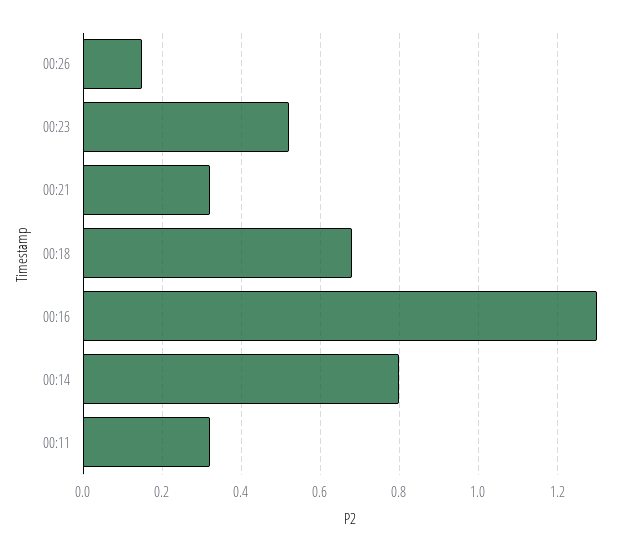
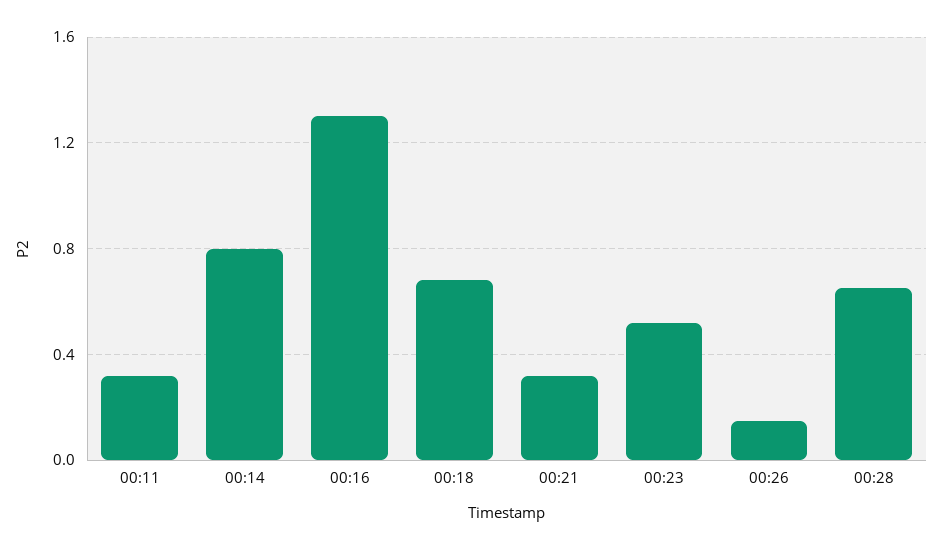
00:28: none -> 0.65

